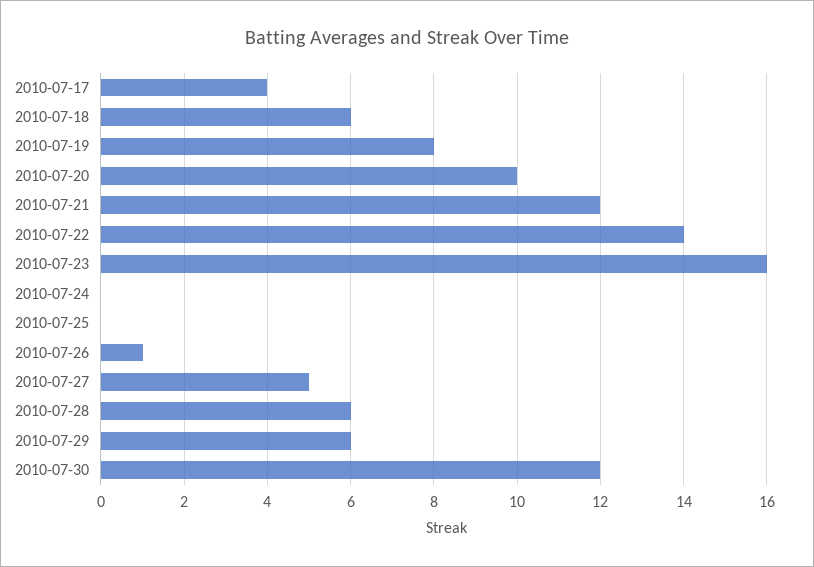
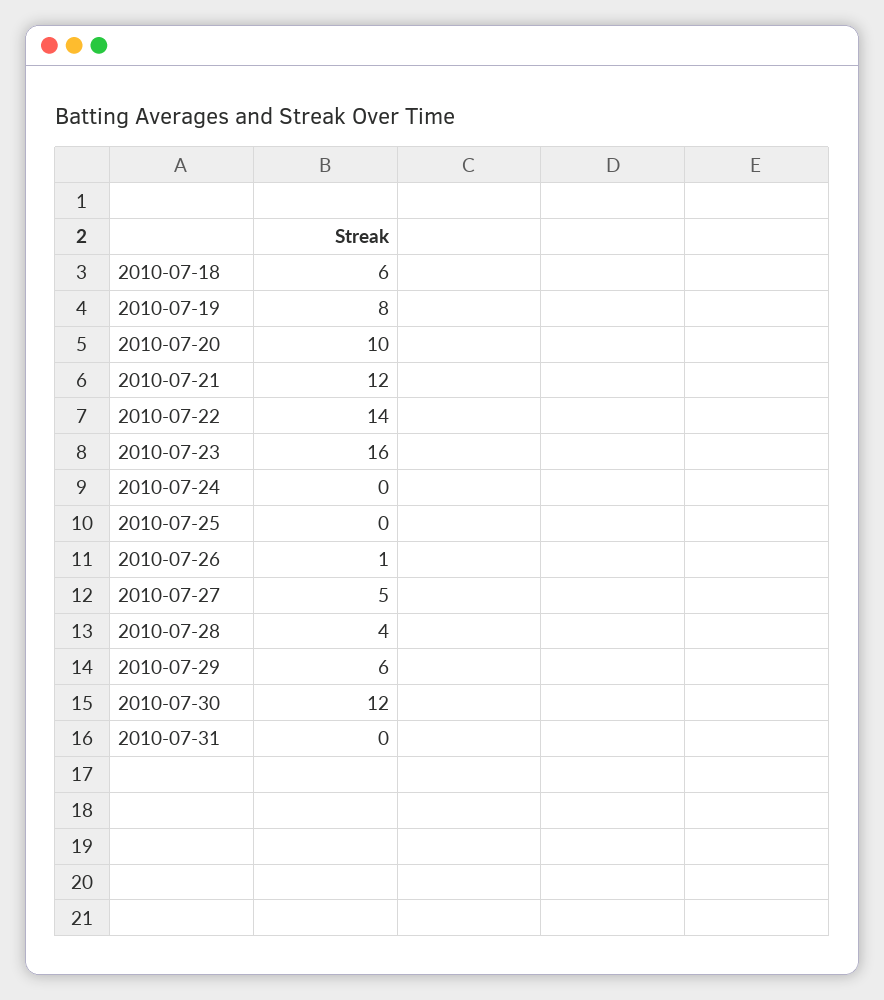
2010-07-17: 4 -> none
2010-07-28: 6 -> 4
2010-07-31: none -> 0

